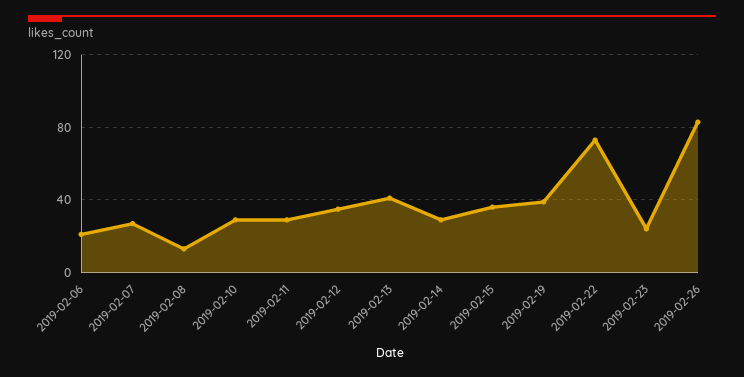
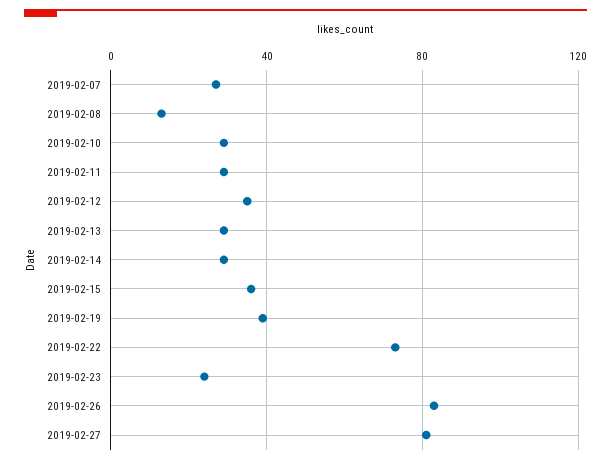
2019-02-06: 20 -> none
2019-02-13: 40 -> 30
2019-02-27: none -> 80

